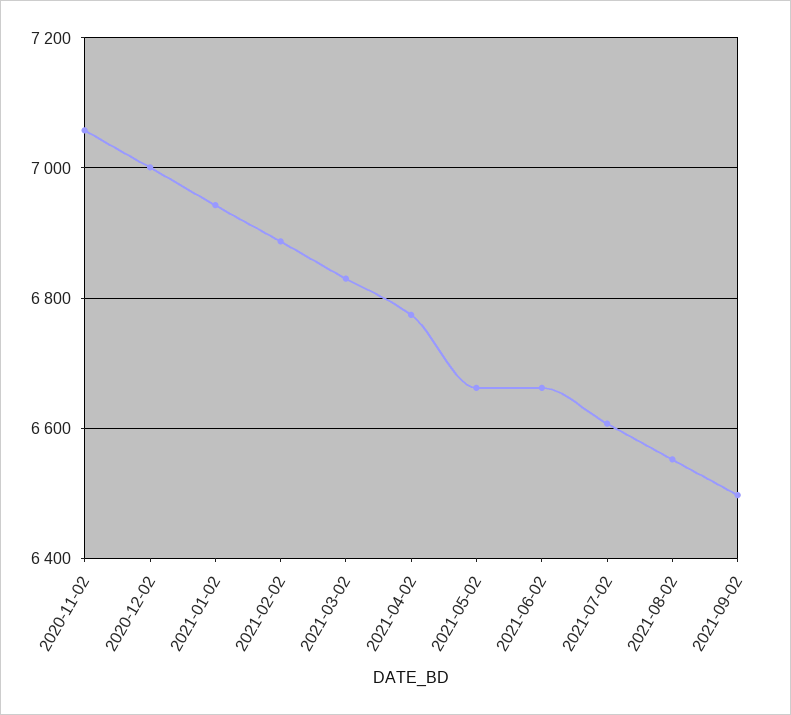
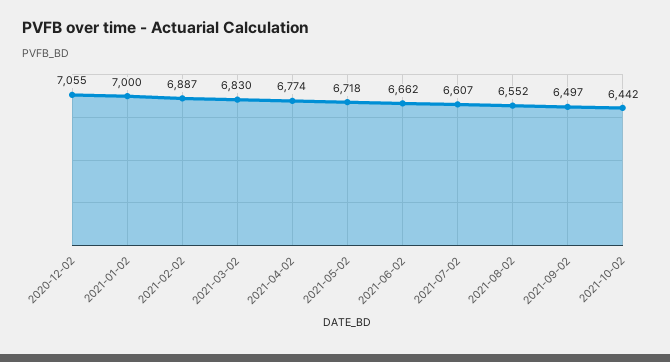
2020-11-02: 7060 -> none
2020-12-02: 7000 -> 7055
2021-01-02: 6940 -> 7000
2021-05-02: 6660 -> 6718
2021-10-02: none -> 6442

